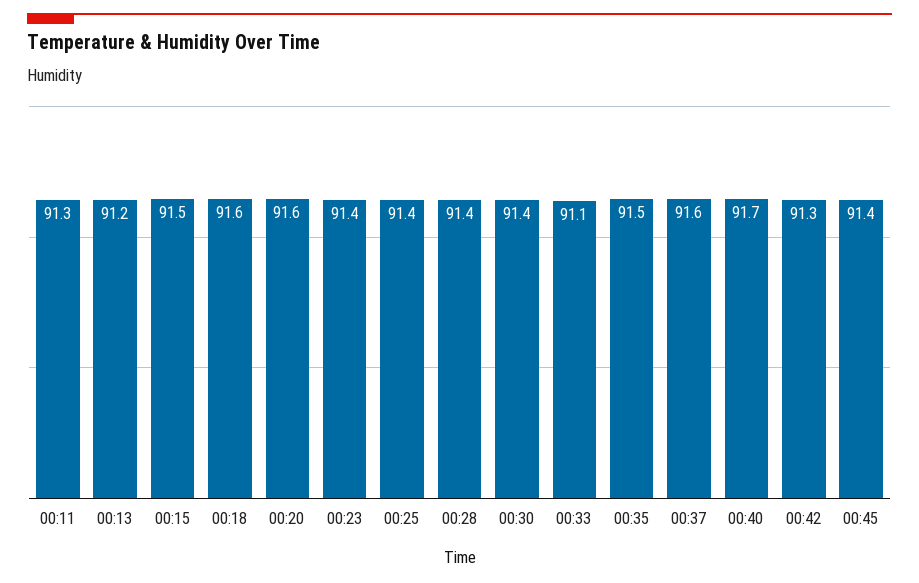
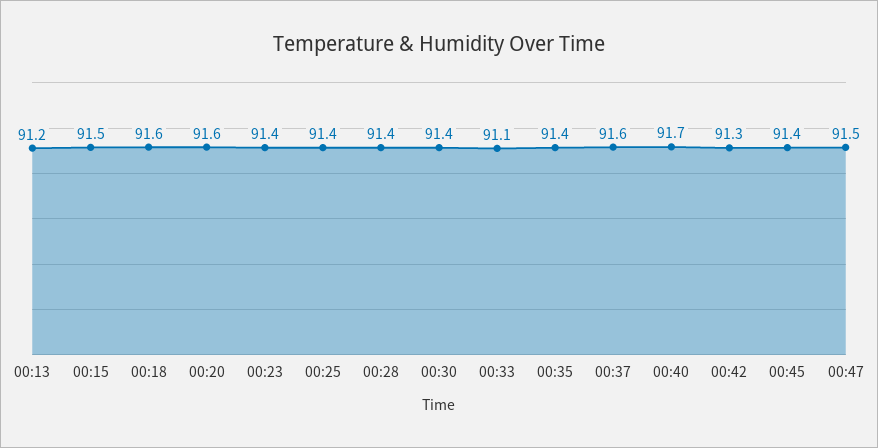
00:11: 91.3 -> none
00:35: 91.5 -> 91.4
00:47: none -> 91.5

